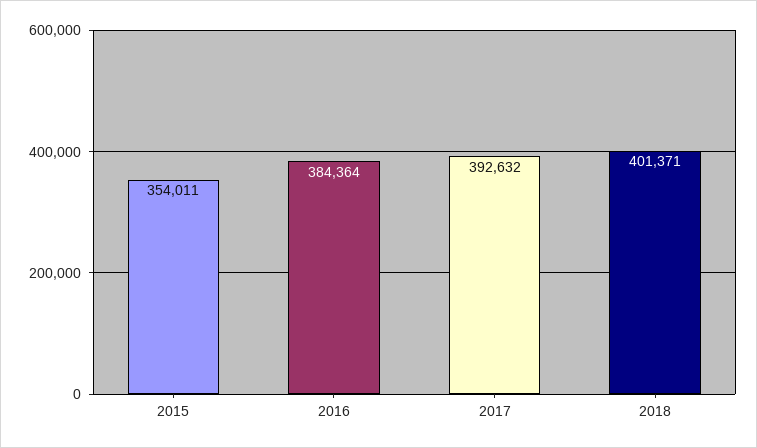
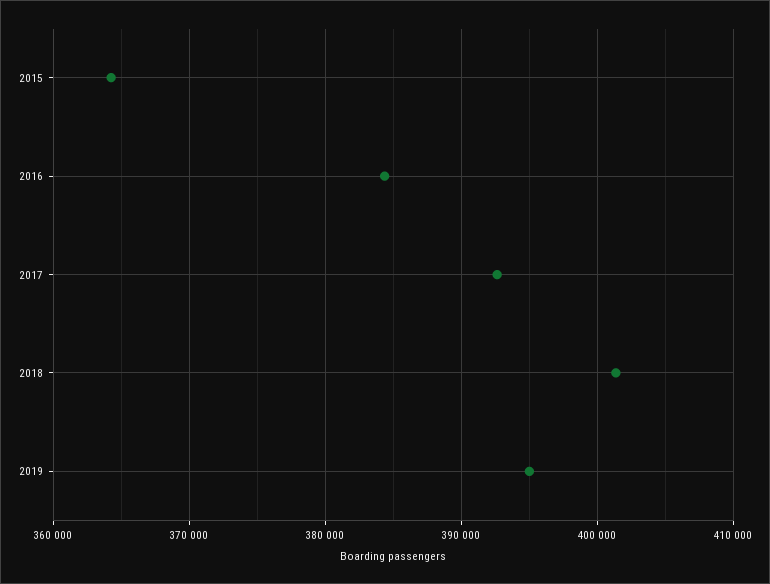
2015: 354011 -> 364000
2019: none -> 395000

